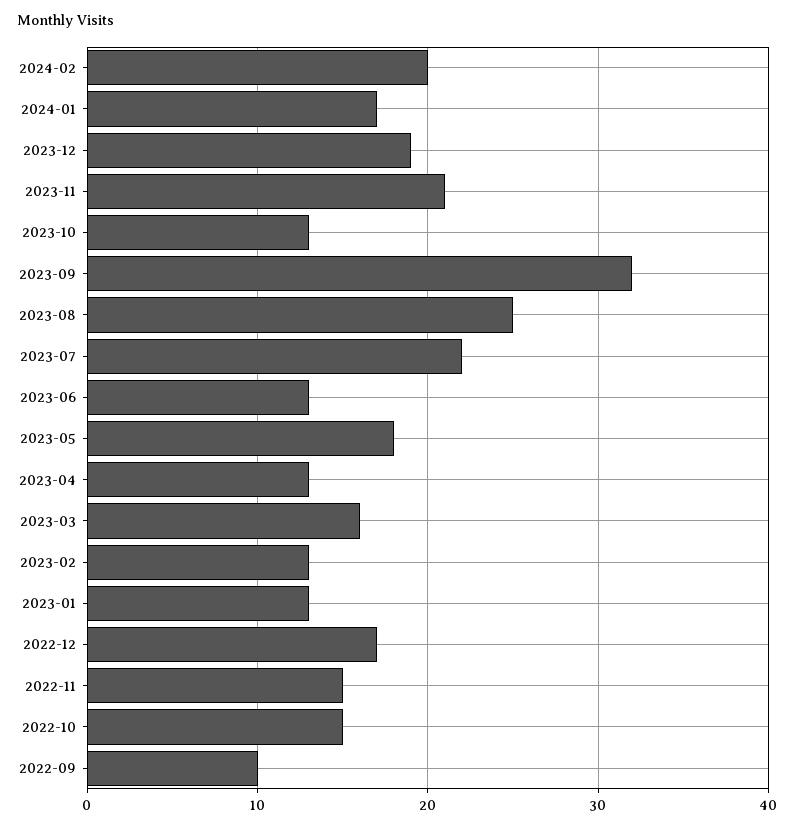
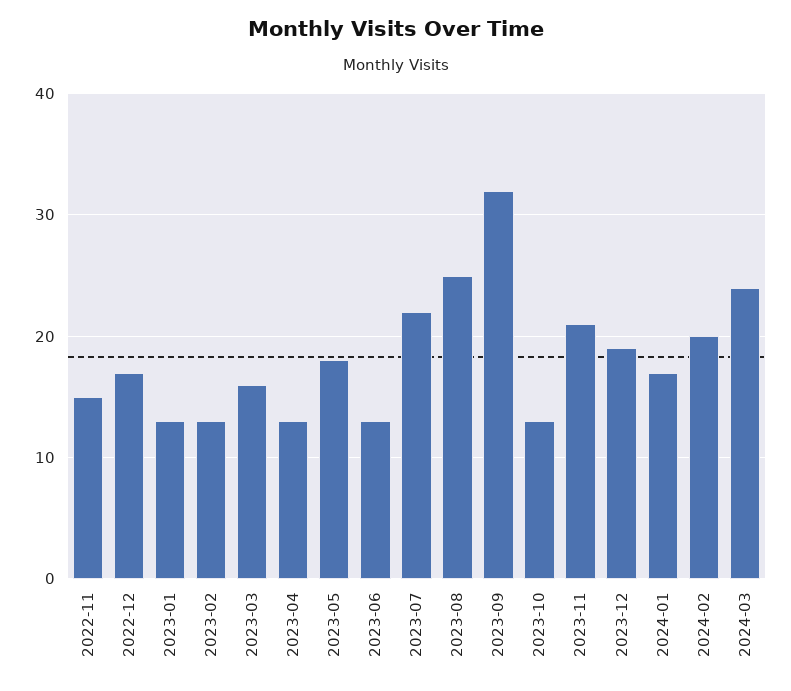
2022-10: 15 -> none
2022-09: 10 -> none
2024-03: none -> 24

